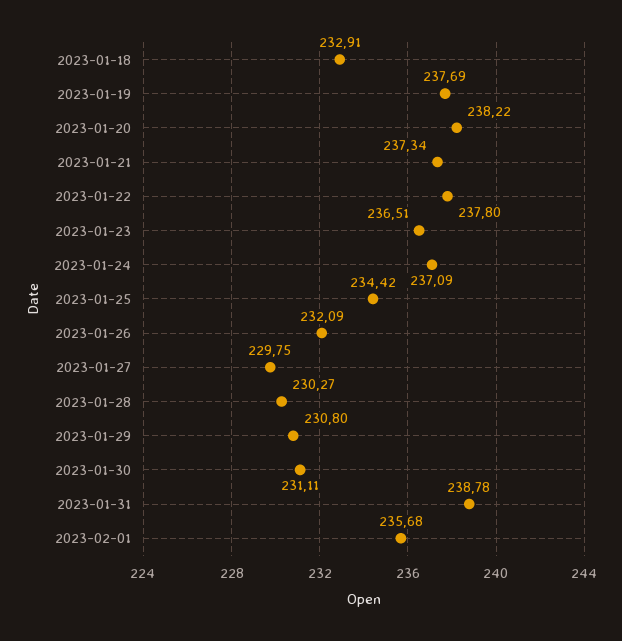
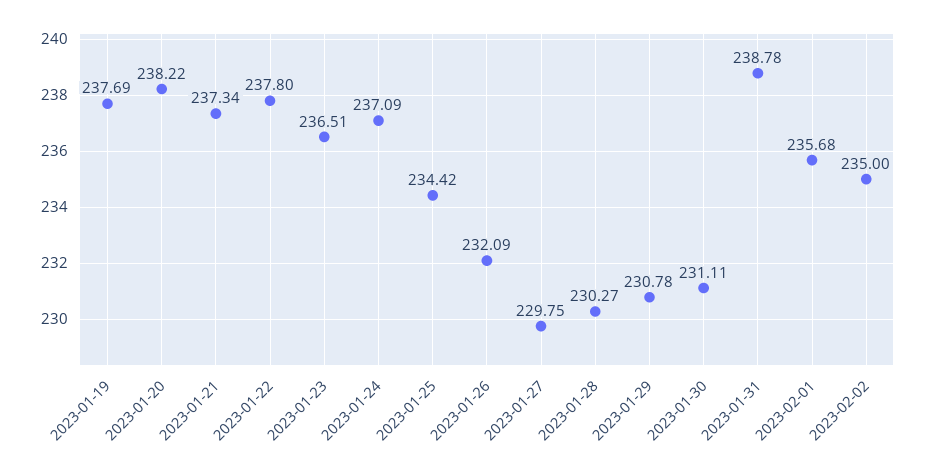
2023-01-18: 232.91 -> none
2023-01-29: 230.8 -> 230.78
2023-02-02: none -> 235

